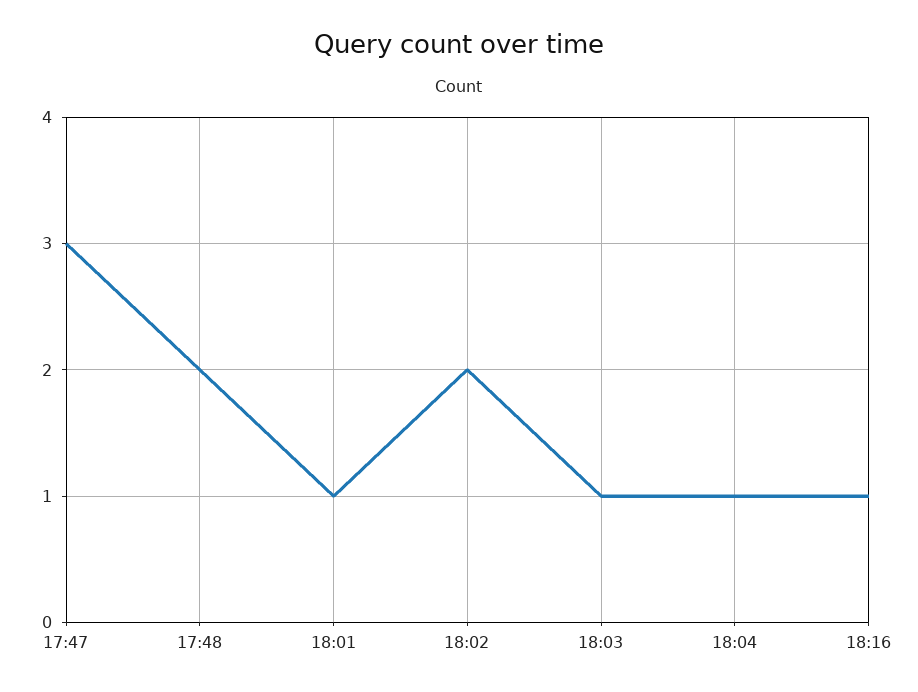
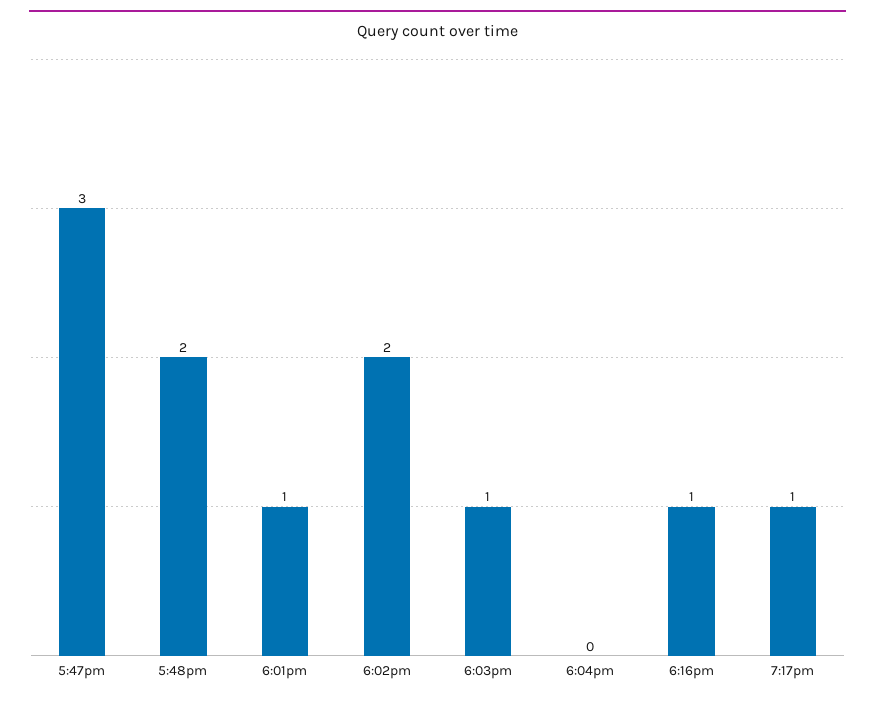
18:04: 1 -> 0
7:17pm: none -> 1

